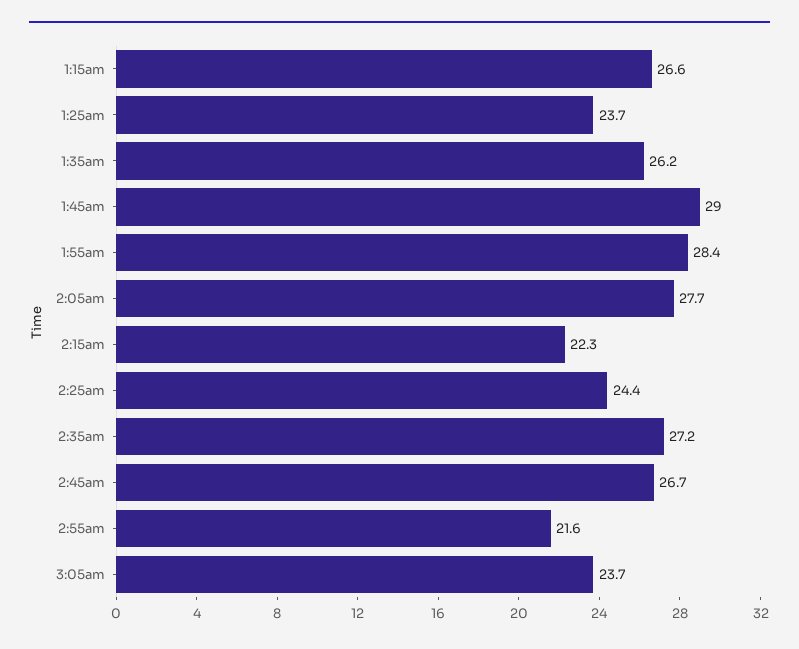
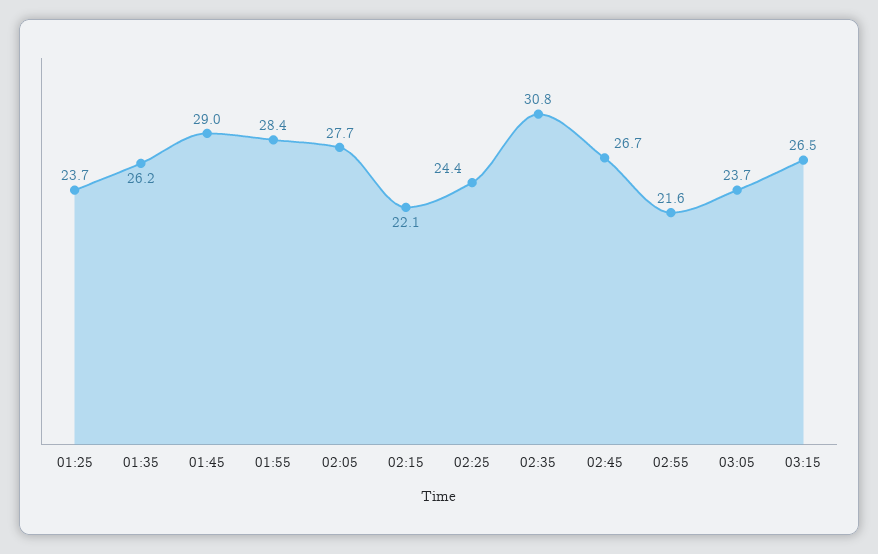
1:15am: 26.6 -> none
2:15am: 22.3 -> 22.1
2:35am: 27.2 -> 30.8
03:15: none -> 26.5

